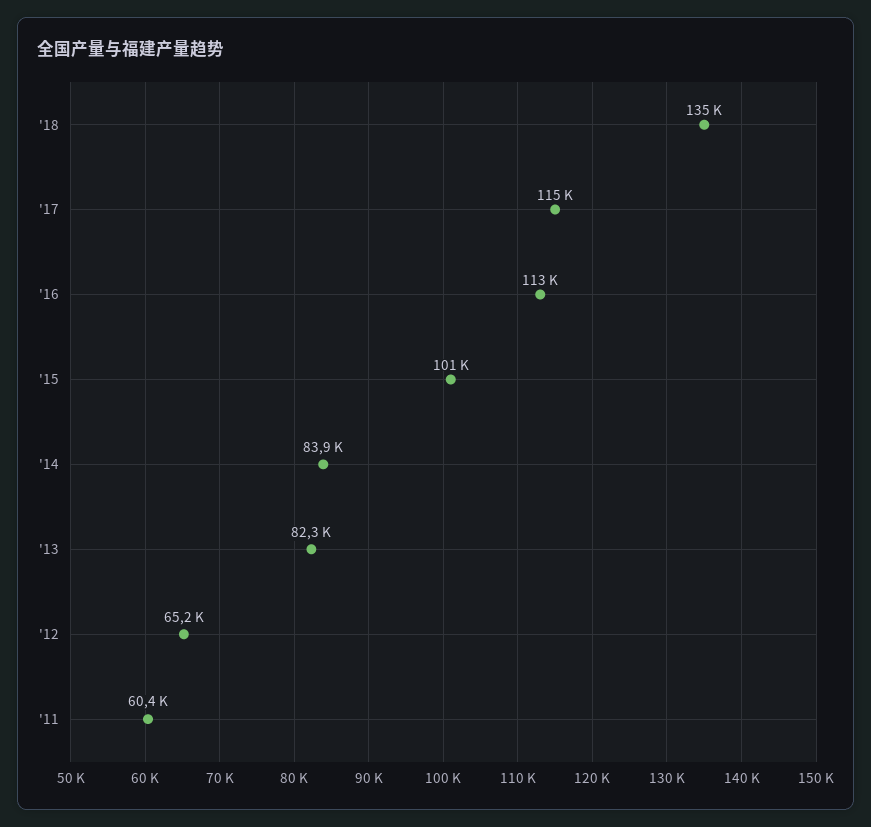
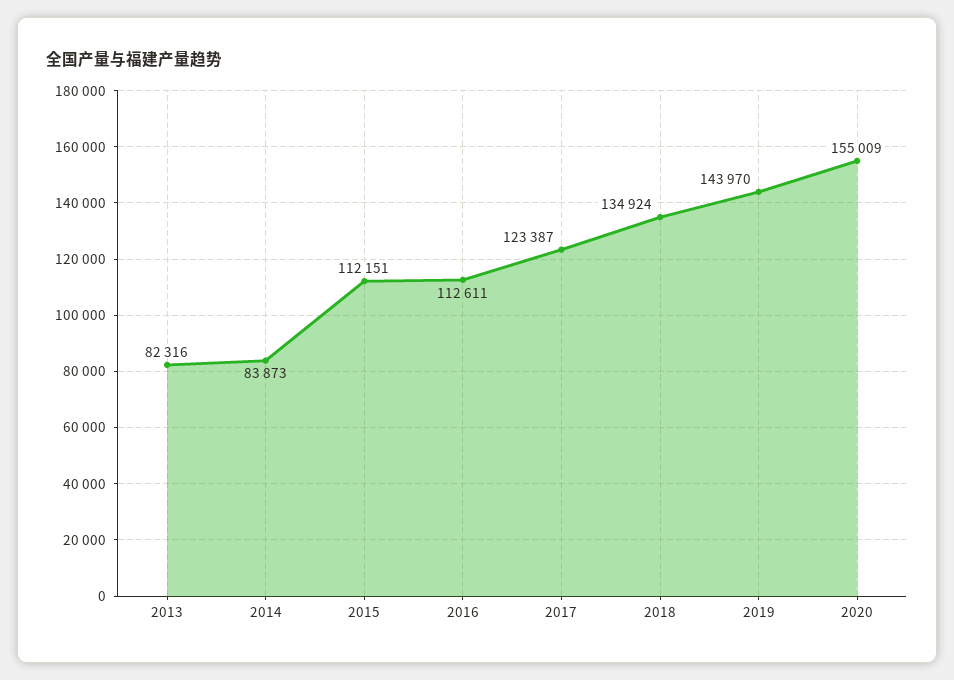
'17: 115000 -> 123387
'15: 101000 -> 112151
'12: 65200 -> none
'11: 60400 -> none
2019: none -> 143970
2020: none -> 155009

